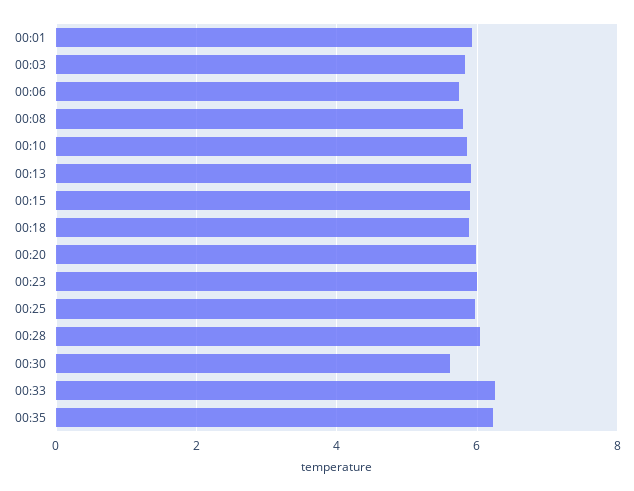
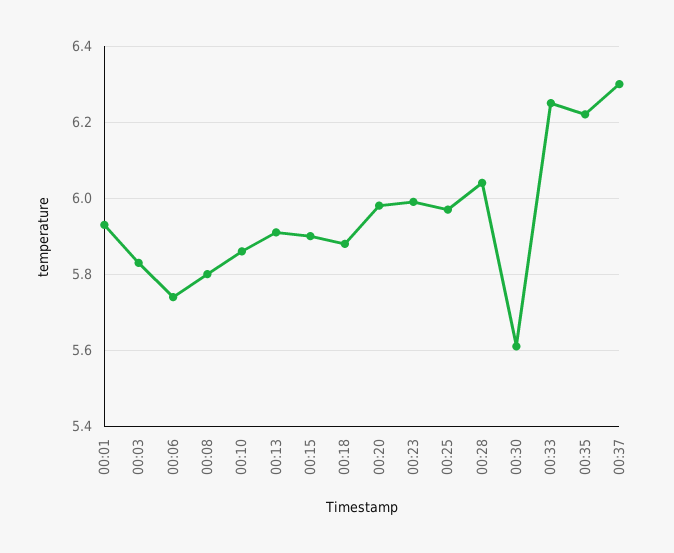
00:37: none -> 6.3

